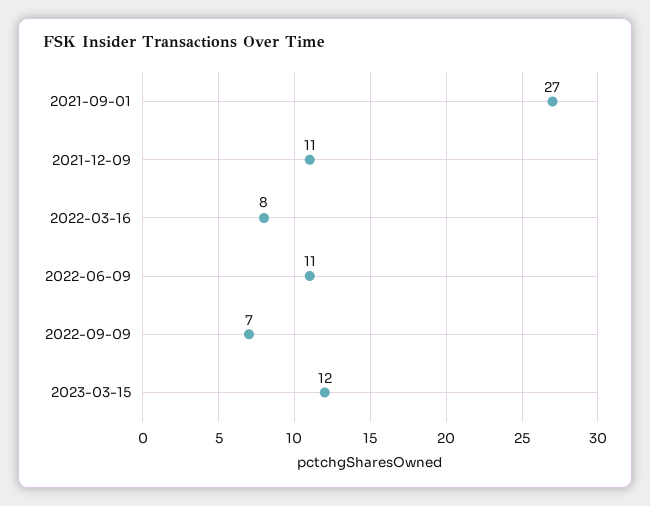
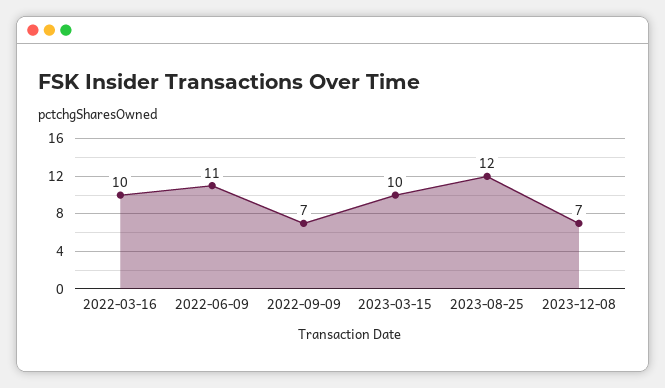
2021-09-01: 27 -> none
2021-12-09: 11 -> none
2022-03-16: 8 -> 10
2023-03-15: 12 -> 10
2023-08-25: none -> 12
2023-12-08: none -> 7

